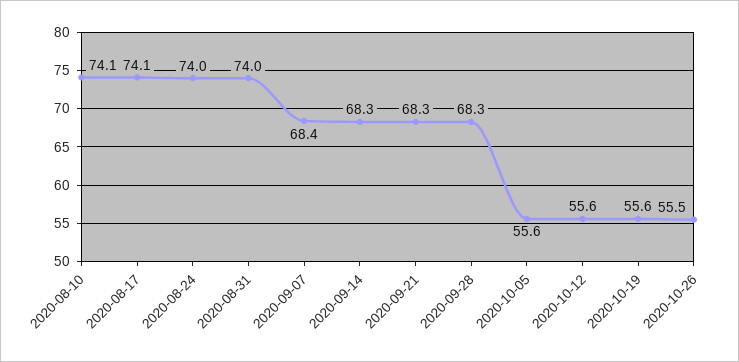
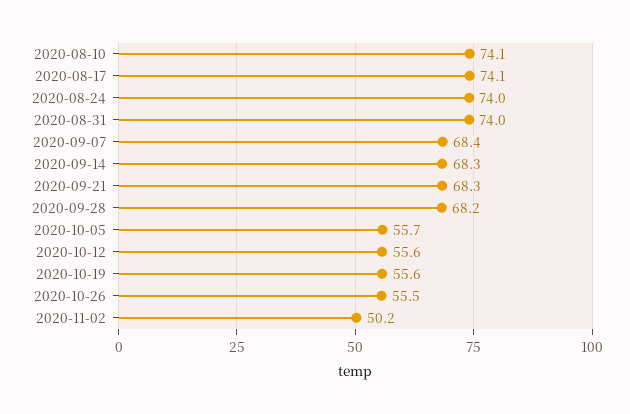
2020-09-28: 68.3 -> 68.2
2020-10-05: 55.6 -> 55.7
2020-11-02: none -> 50.2

